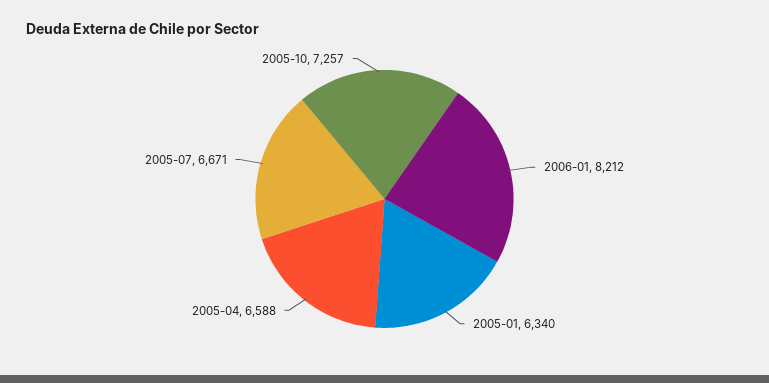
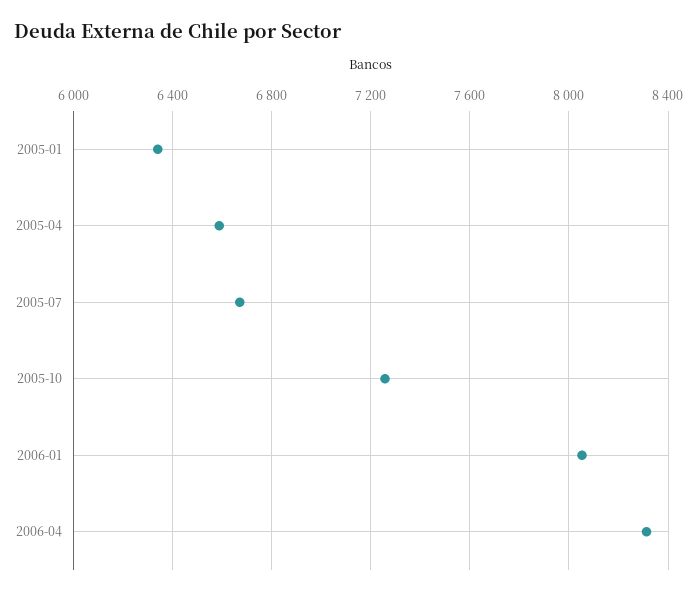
2006-01: 8212 -> 8050
2006-04: none -> 8300

